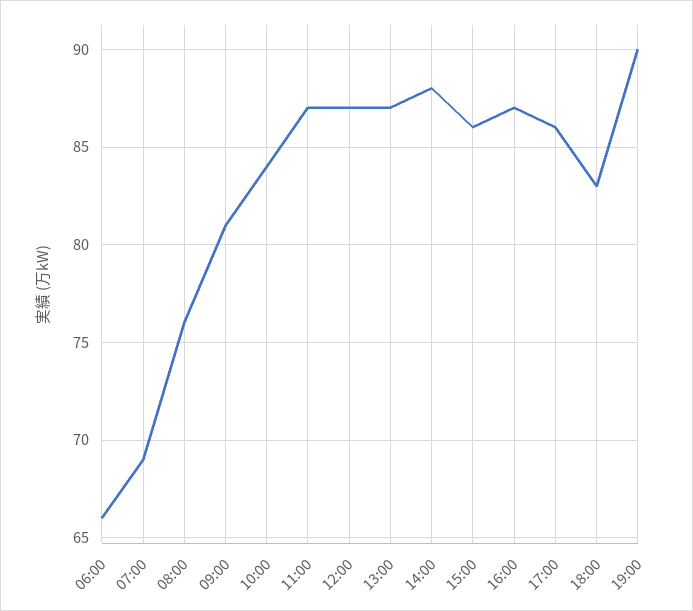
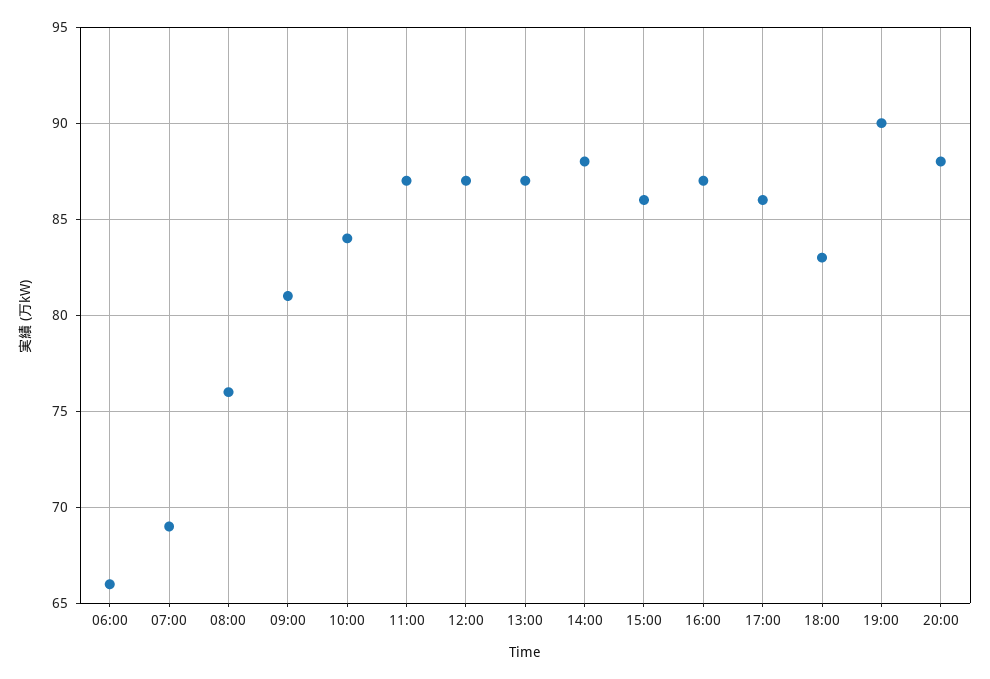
20:00: none -> 88

